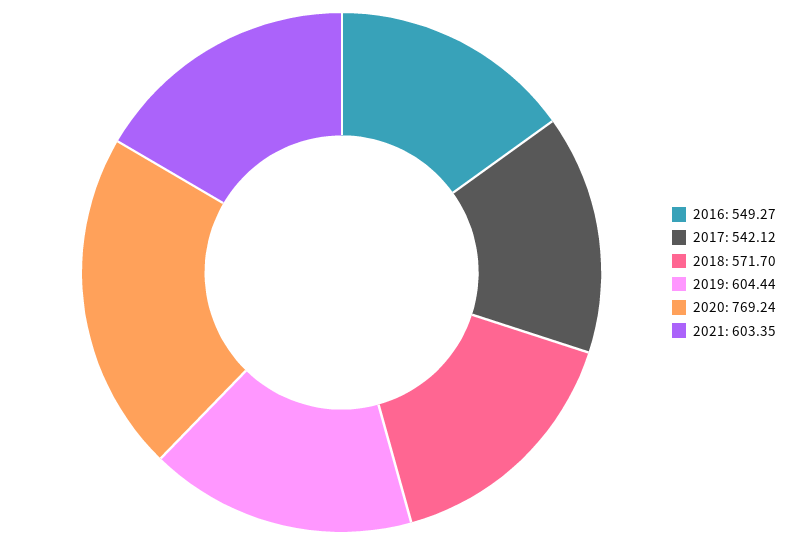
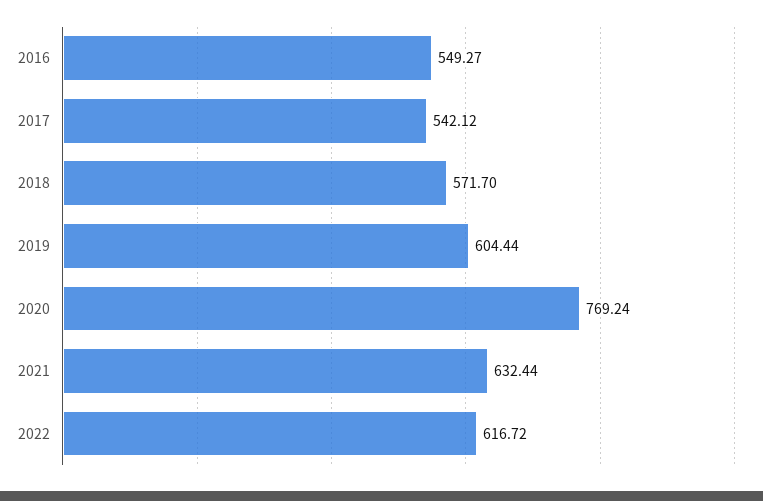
2021: 603.35 -> 632.44
2022: none -> 616.72

